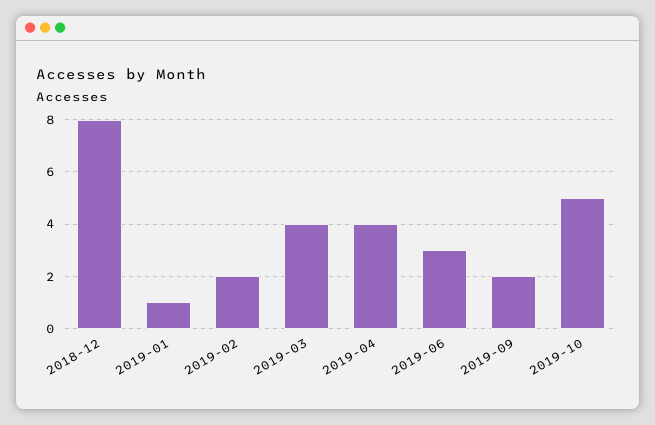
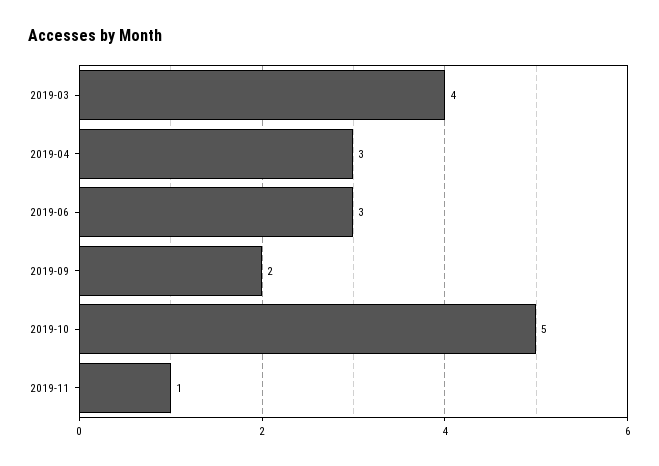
2018-12: 8 -> none
2019-01: 1 -> none
2019-02: 2 -> none
2019-04: 4 -> 3
2019-11: none -> 1

